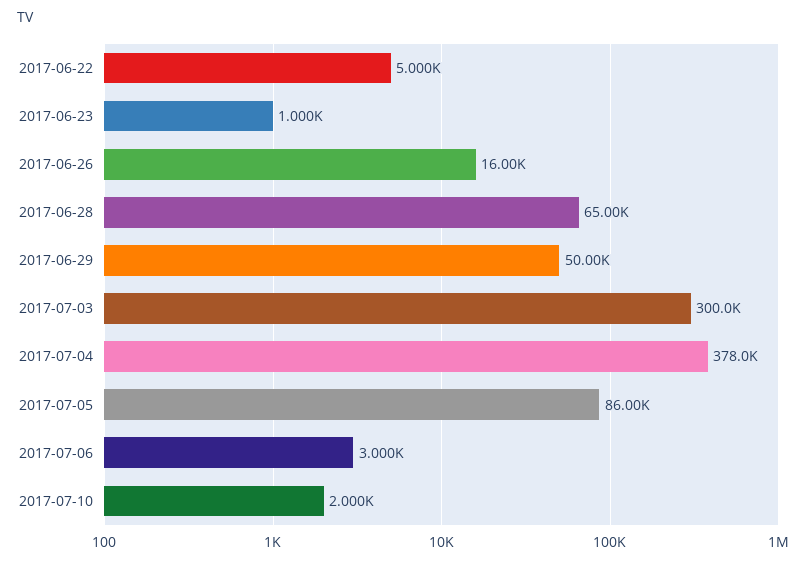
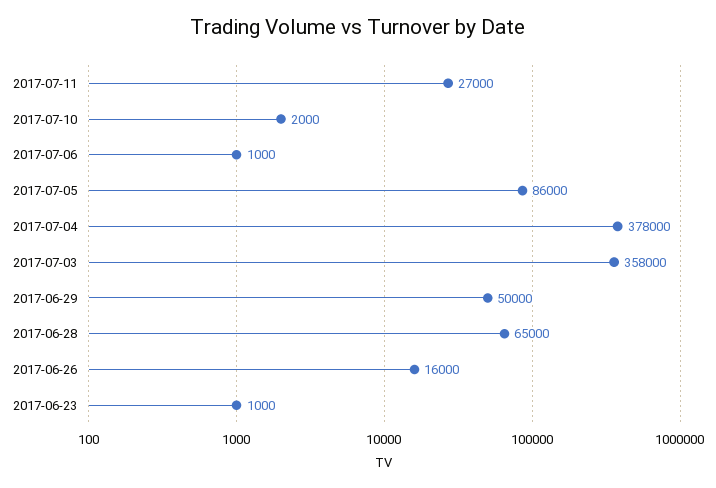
2017-06-22: 5000 -> none
2017-07-03: 300000 -> 358000
2017-07-06: 3000 -> 1000
2017-07-11: none -> 27000

